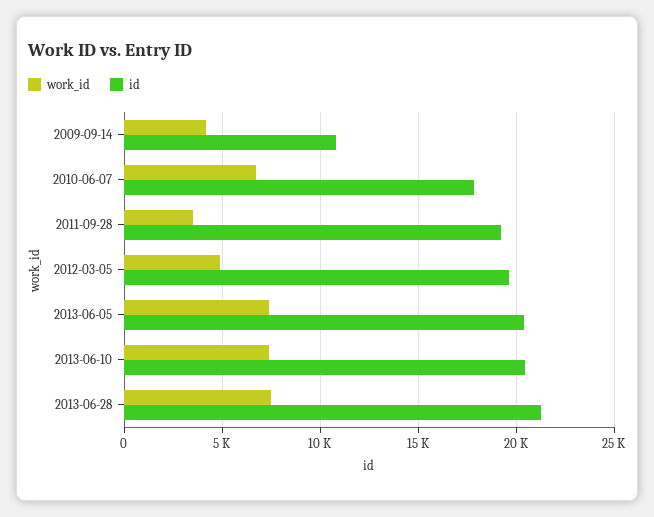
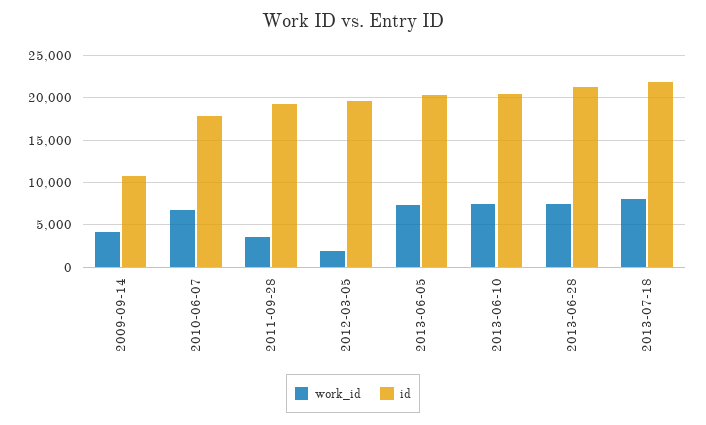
work_id, 2012-03-05: 5000 -> 2000
work_id, 2013-07-18: none -> 8000
id, 2013-07-18: none -> 22000

